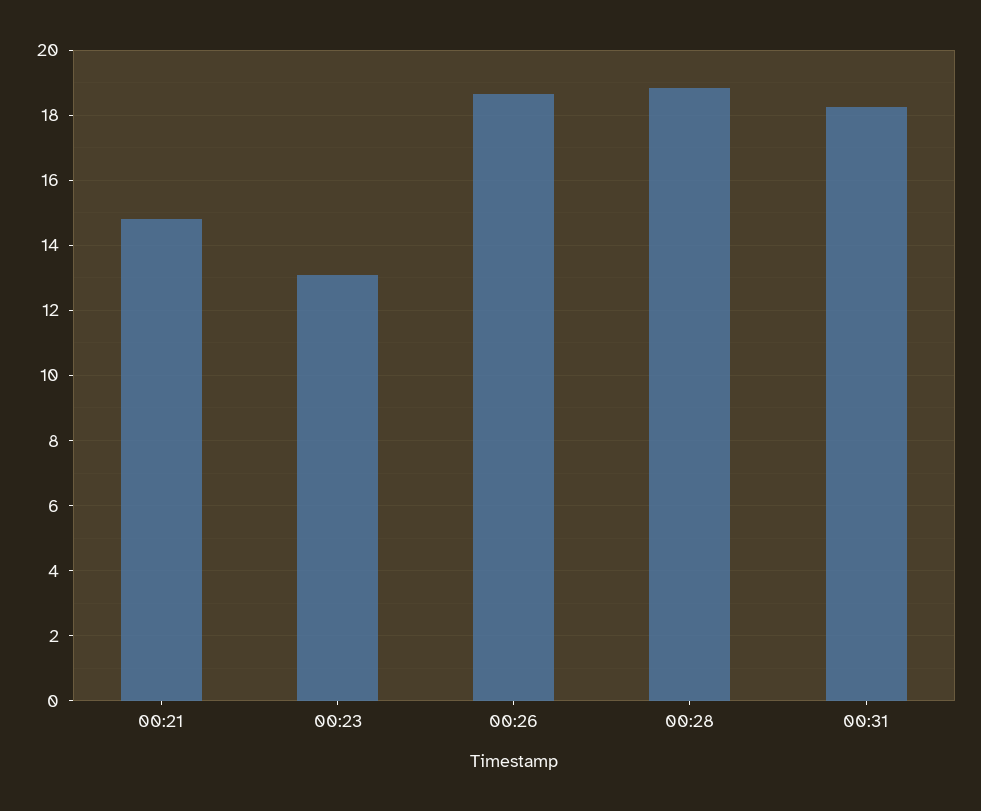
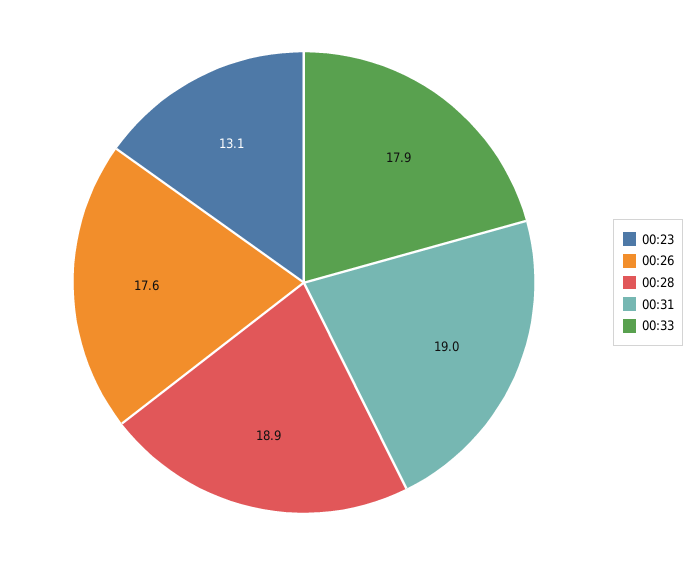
00:21: 14.8 -> none
00:26: 18.6 -> 17.6
00:31: 18.2 -> 19
00:33: none -> 17.9

